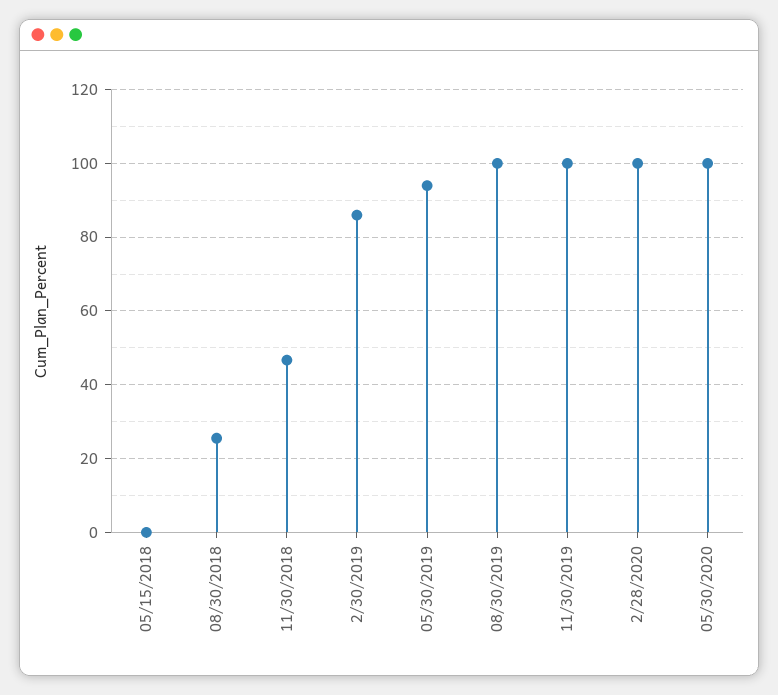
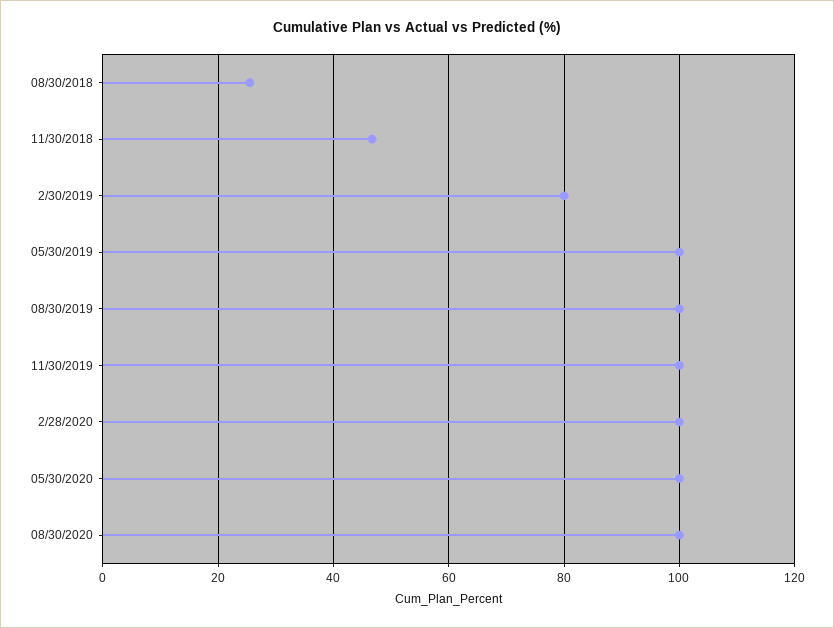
05/15/2018: 0 -> none
2/30/2019: 86 -> 80
05/30/2019: 94 -> 100
08/30/2020: none -> 100

